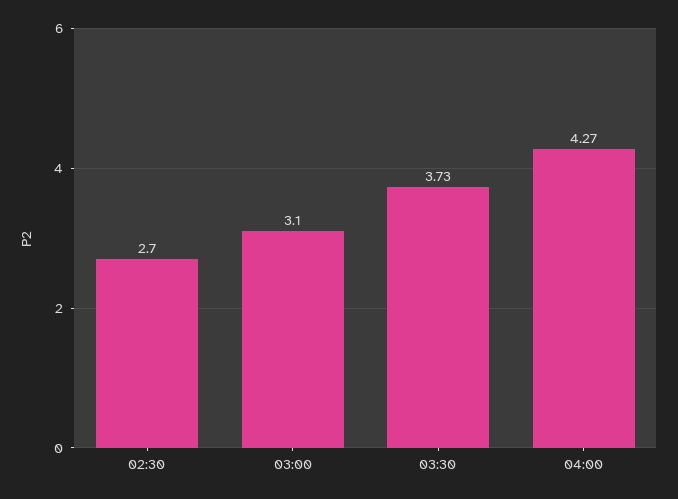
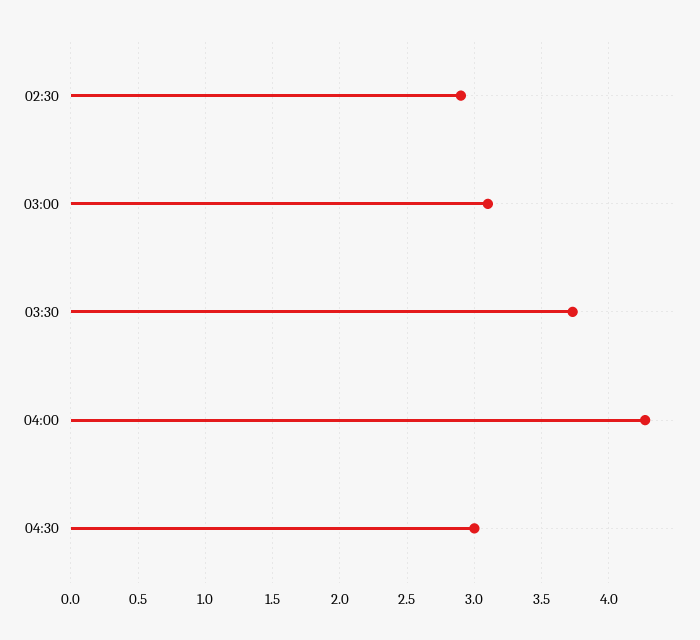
02:30: 2.7 -> 2.9
04:30: none -> 3

